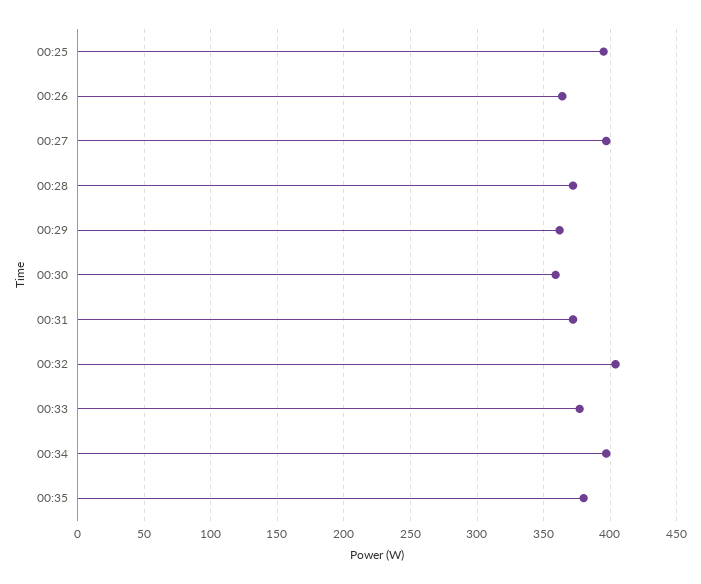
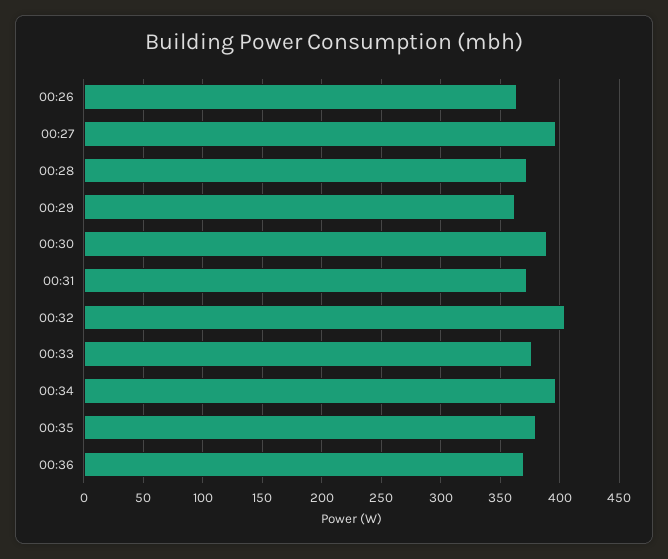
00:25: 395 -> none
00:30: 360 -> 390
00:36: none -> 370

